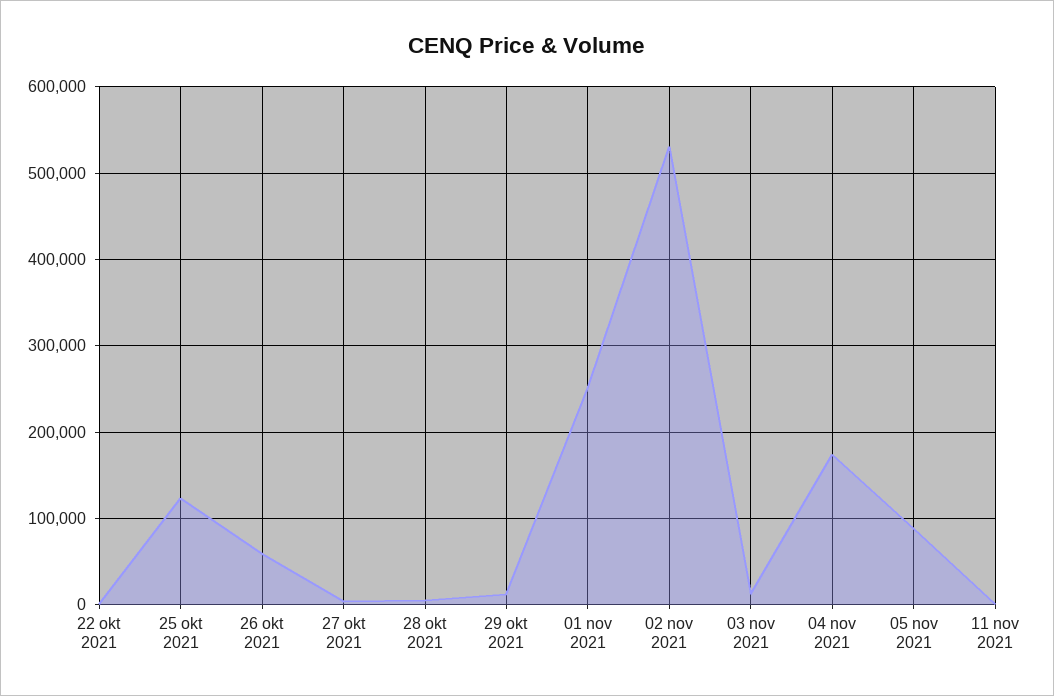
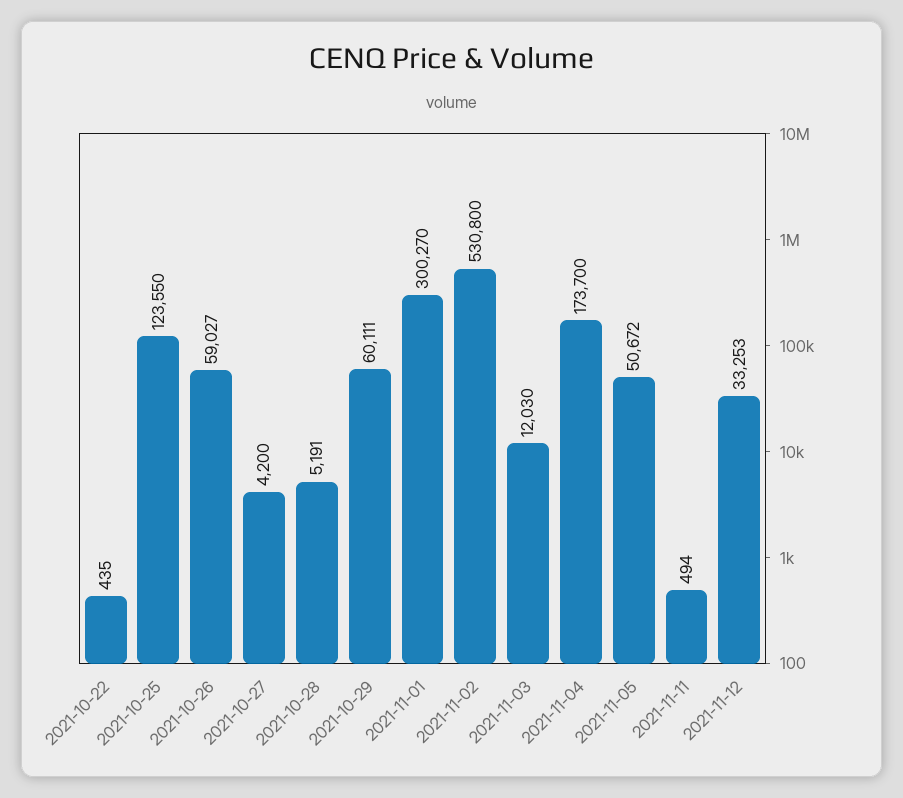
29 okt 2021: 10000 -> 60111
01 nov 2021: 250000 -> 300270
05 nov 2021: 90000 -> 50672
2021-11-12: none -> 33253

